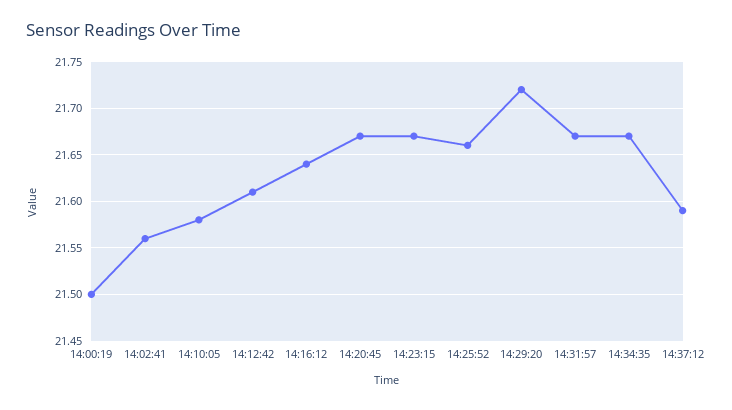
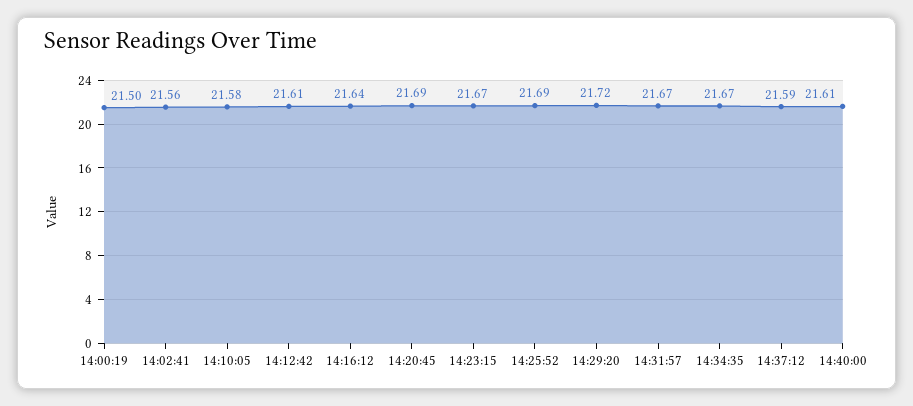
14:20:45: 21.67 -> 21.69
14:25:52: 21.66 -> 21.69
14:40:00: none -> 21.61

